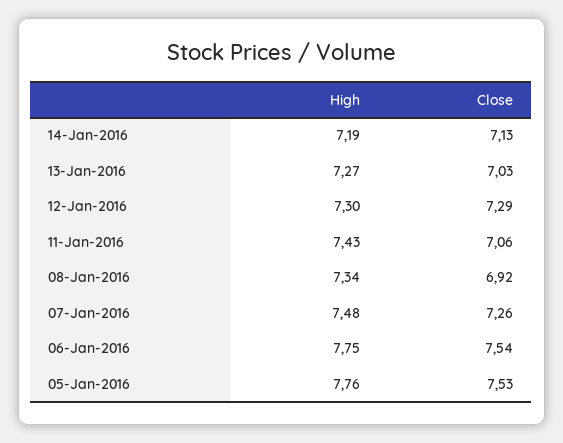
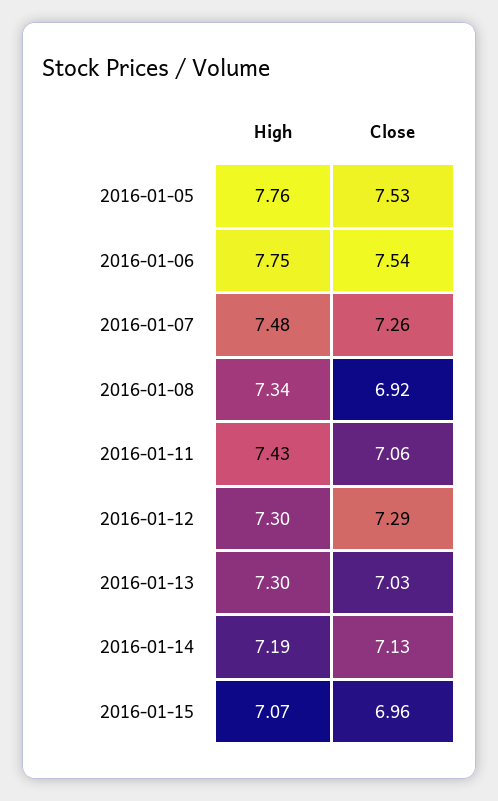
High, 13-Jan-2016: 7.27 -> 7.3
High, 2016-01-15: none -> 7.07
Close, 2016-01-15: none -> 6.96

